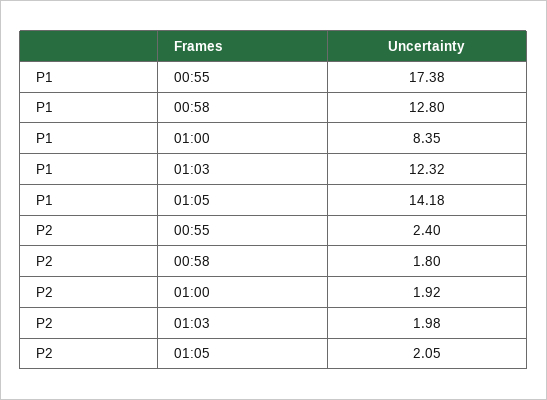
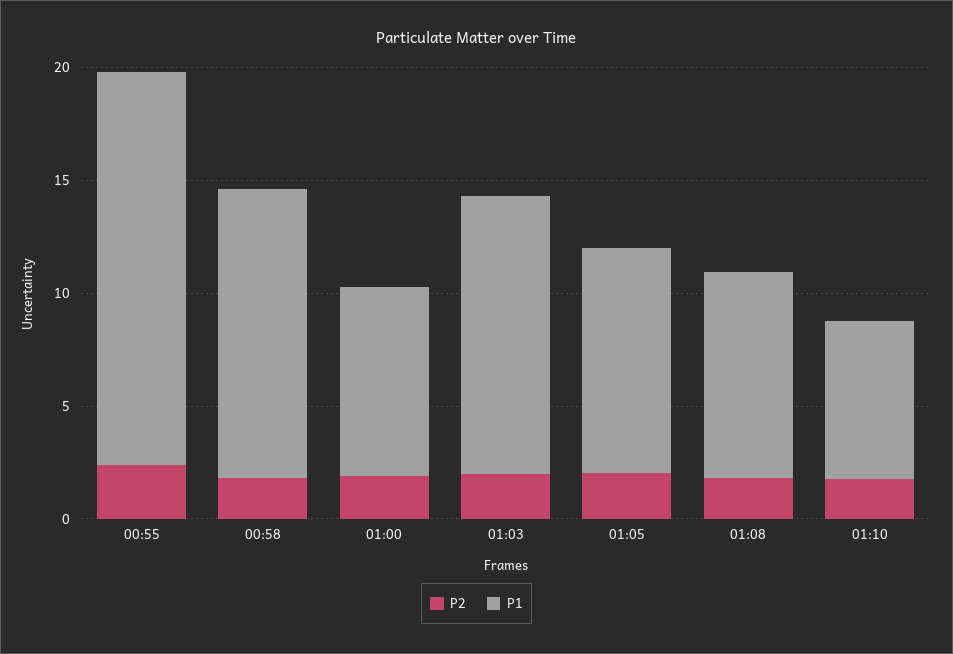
P1, 01:05: 14.18 -> 10
P2, 01:08: none -> 2
P1, 01:08: none -> 9
P2, 01:10: none -> 2
P1, 01:10: none -> 7

